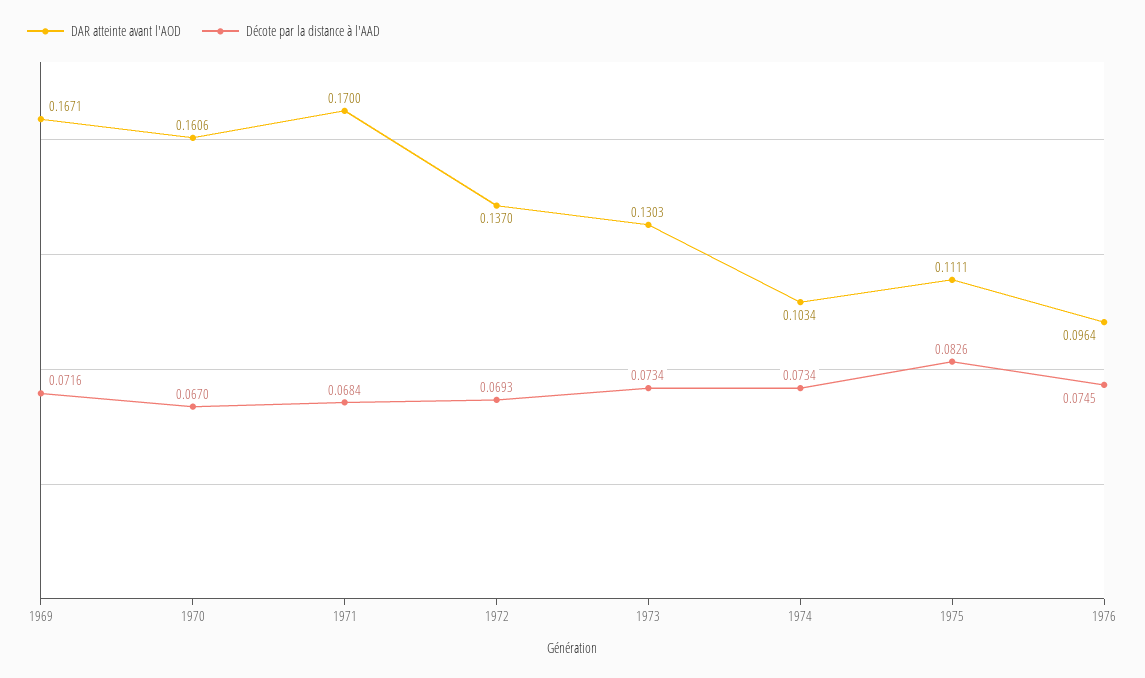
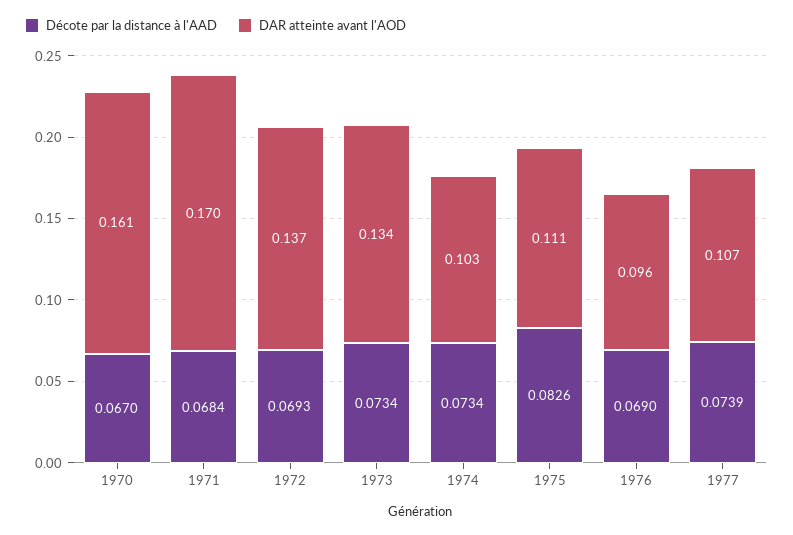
DAR atteinte avant l'AOD, 1969: 0.1671 -> none
Décote par la distance à l'AAD, 1969: 0.0716 -> none
DAR atteinte avant l'AOD, 1973: 0.1303 -> 0.134
Décote par la distance à l'AAD, 1976: 0.0745 -> 0.069
Décote par la distance à l'AAD, 1977: none -> 0.0739
DAR atteinte avant l'AOD, 1977: none -> 0.107

